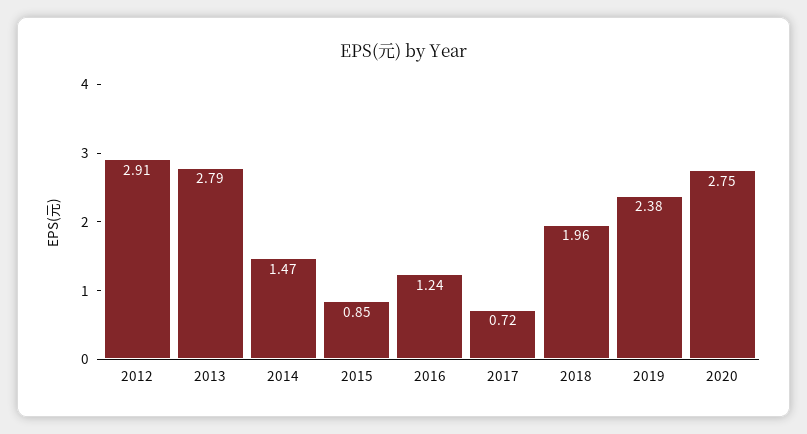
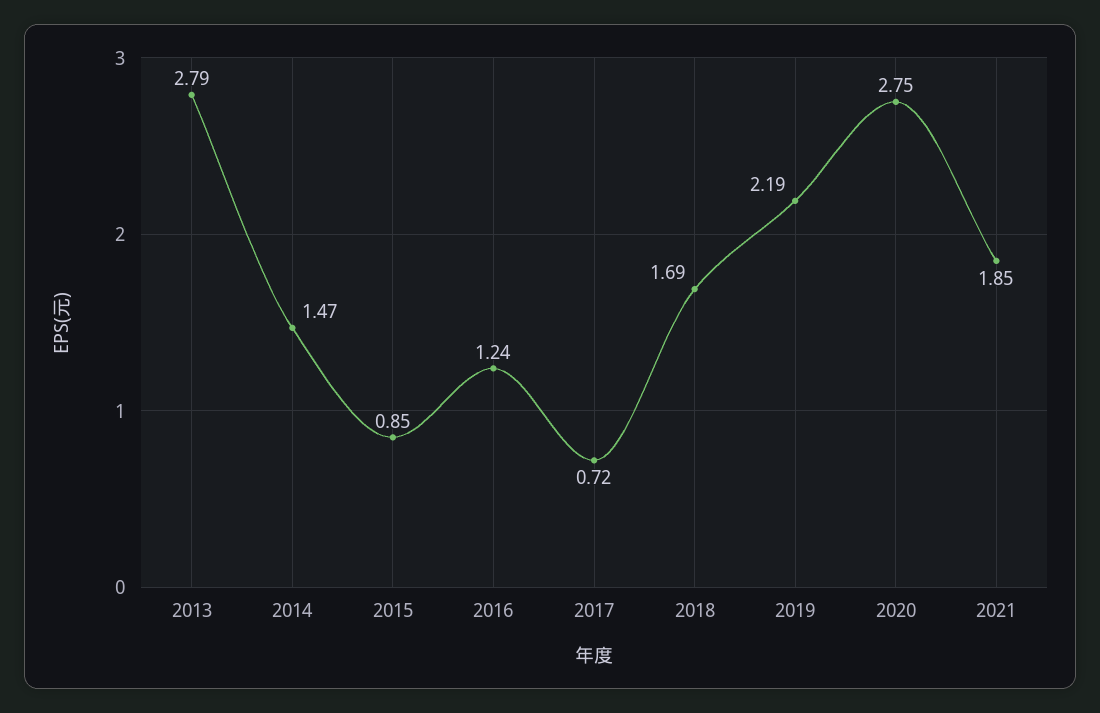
2012: 2.91 -> none
2018: 1.96 -> 1.69
2019: 2.38 -> 2.19
2021: none -> 1.85

